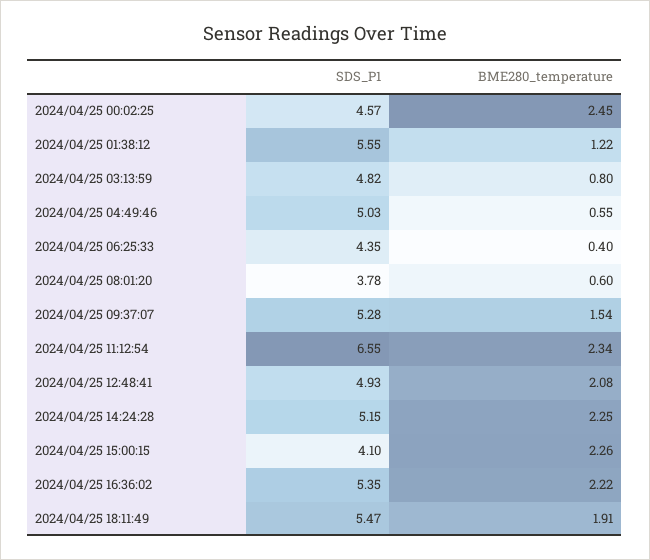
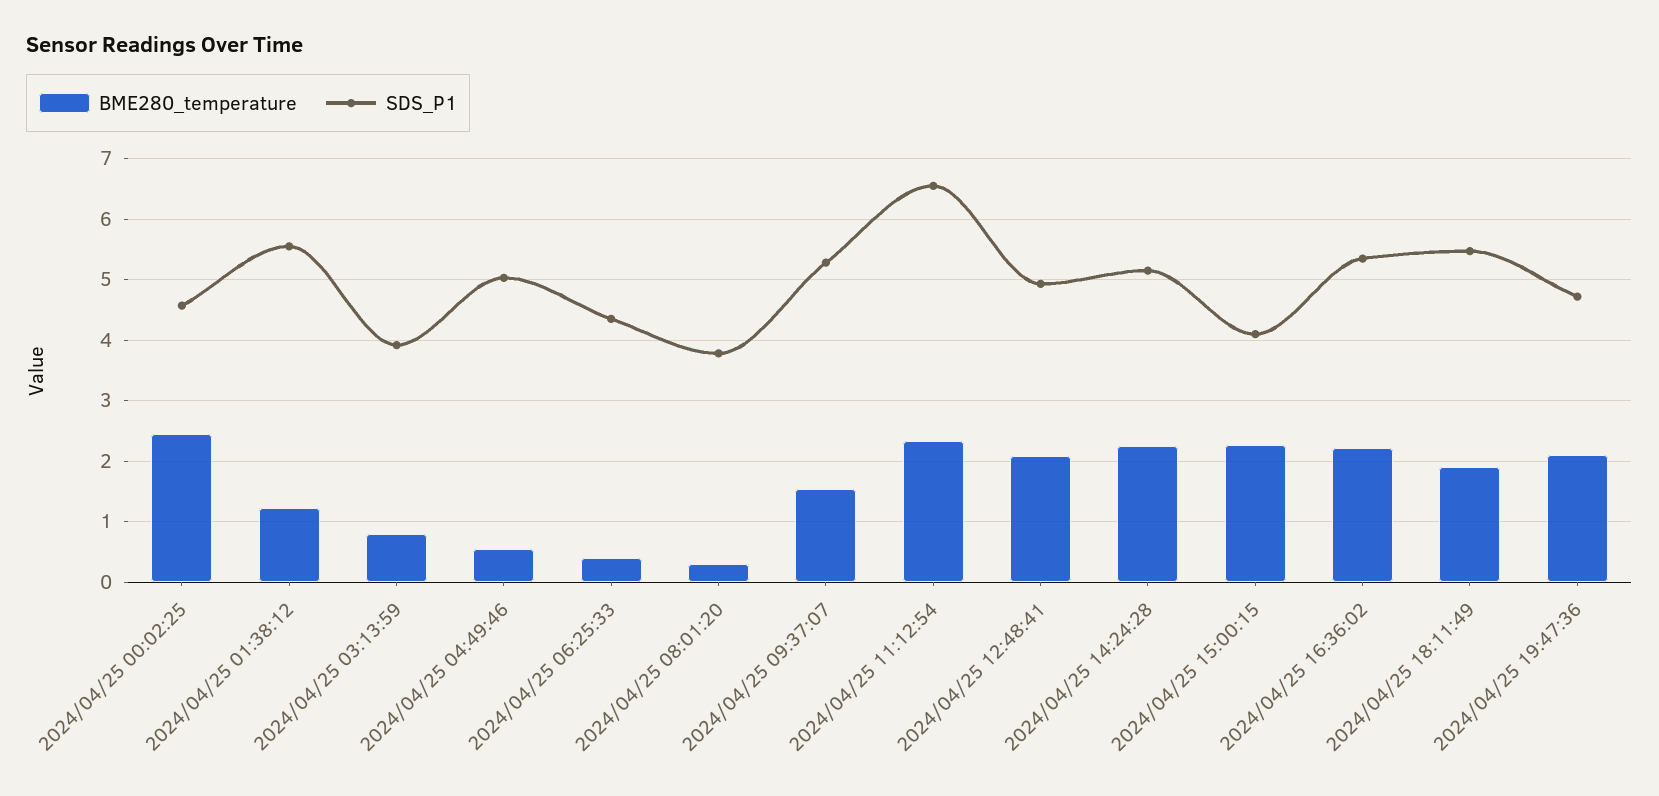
SDS_P1, 2024/04/25 03:13:59: 4.82 -> 3.9
BME280_temperature, 2024/04/25 08:01:20: 0.6 -> 0.3
BME280_temperature, 2024/04/25 19:47:36: none -> 2.1
SDS_P1, 2024/04/25 19:47:36: none -> 4.7

